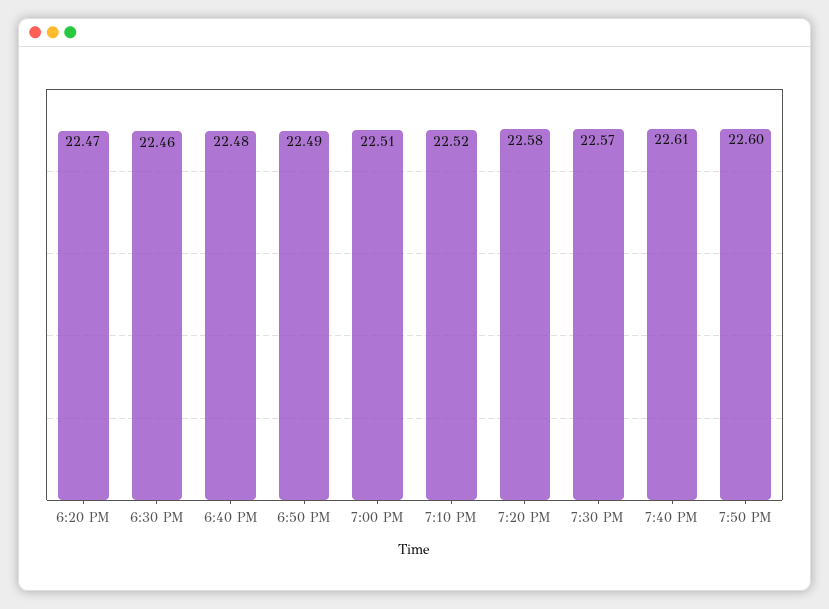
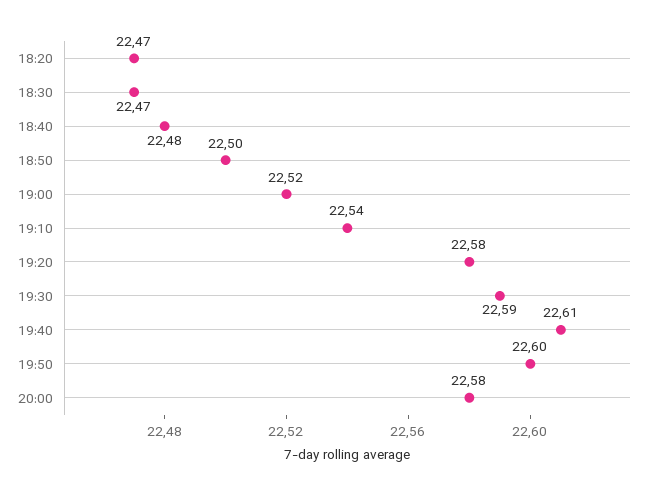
6:30 PM: 22.46 -> 22.47
6:50 PM: 22.49 -> 22.5
7:00 PM: 22.51 -> 22.52
7:10 PM: 22.52 -> 22.54
7:30 PM: 22.57 -> 22.59
20:00: none -> 22.58

